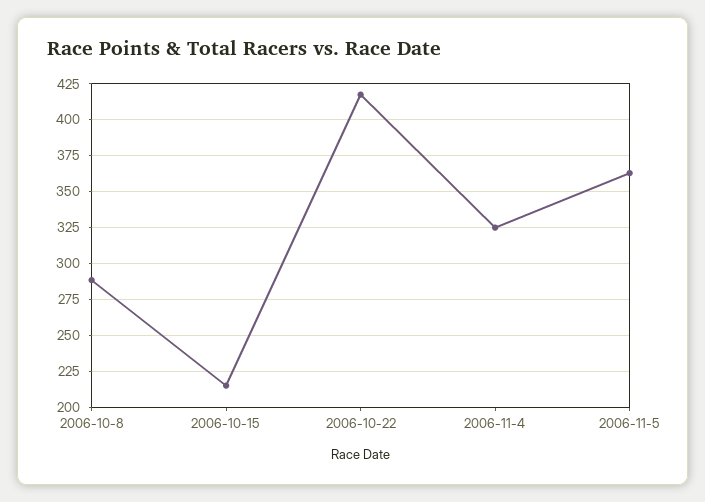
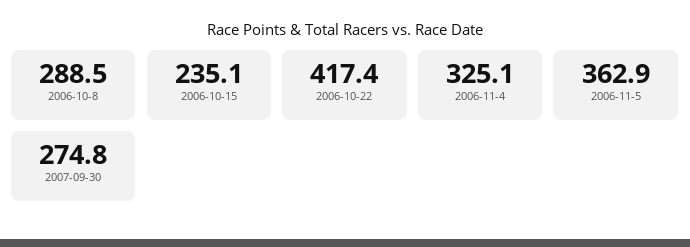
2006-10-15: 215 -> 235.1
2007-09-30: none -> 274.8

